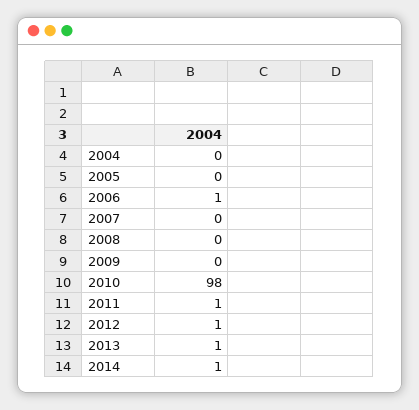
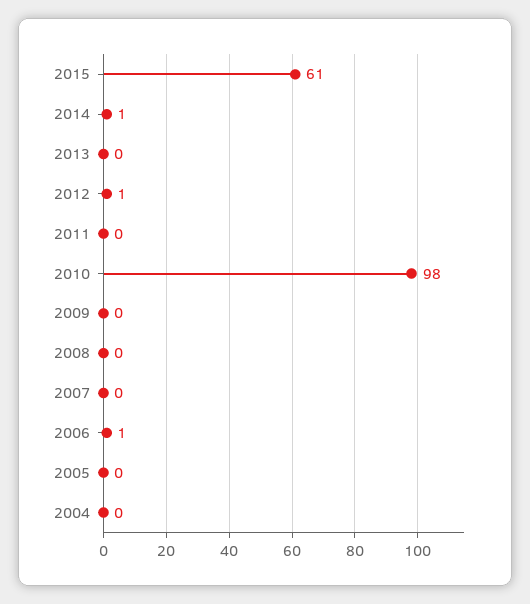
2011: 1 -> 0
2013: 1 -> 0
2015: none -> 61

